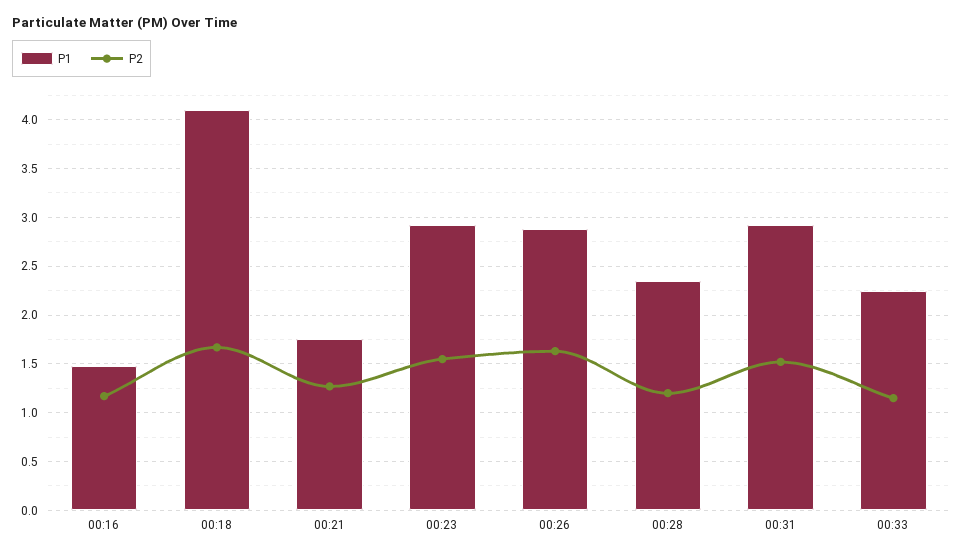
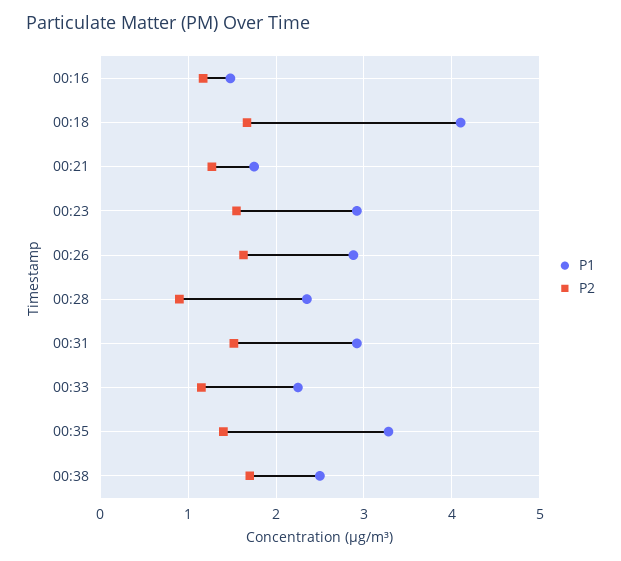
P2, 00:28: 1.2 -> 0.9
P1, 00:35: none -> 3.3
P2, 00:35: none -> 1.4
P1, 00:38: none -> 2.5
P2, 00:38: none -> 1.7

